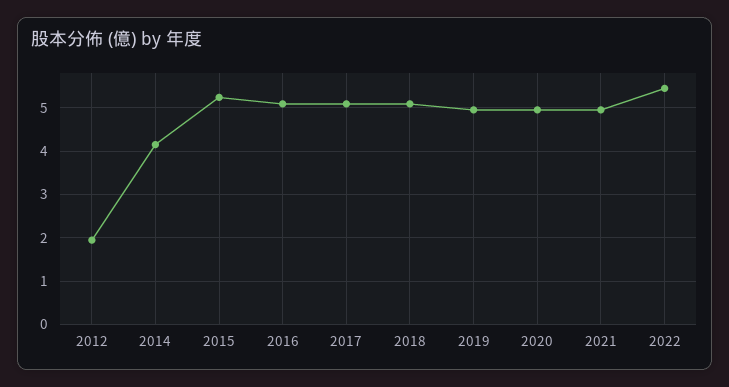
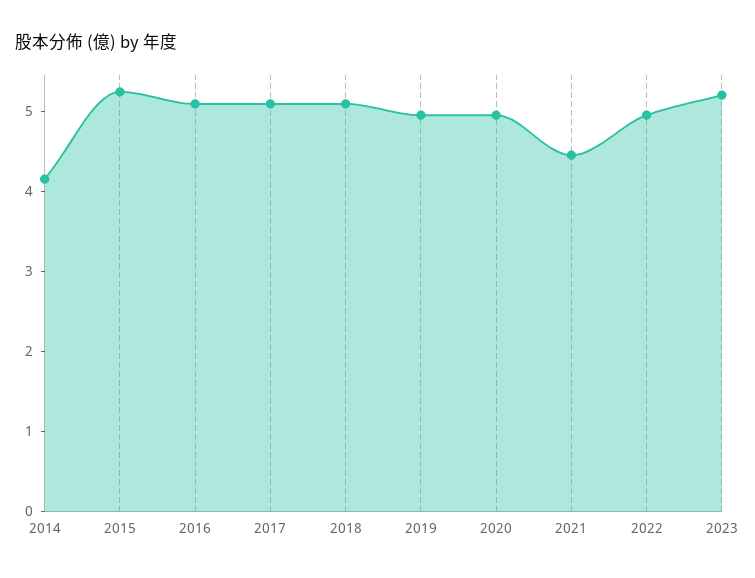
2012: 2 -> none
2021: 5 -> 4.4
2022: 5.4 -> 5
2023: none -> 5.2

